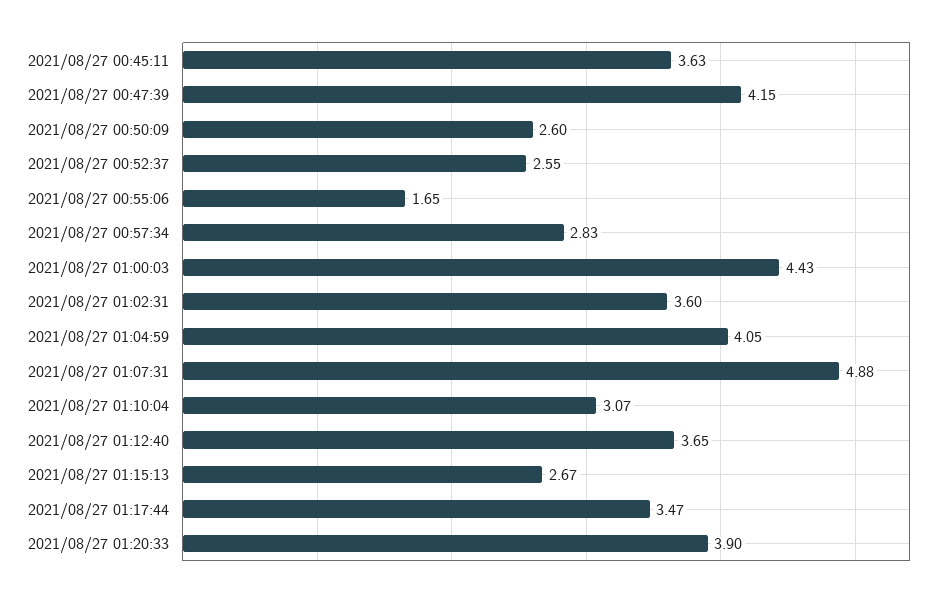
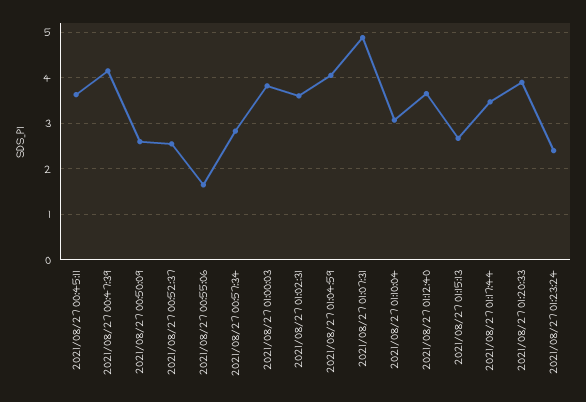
2021/08/27 01:00:03: 4.43 -> 3.8
2021/08/27 01:23:24: none -> 2.4

